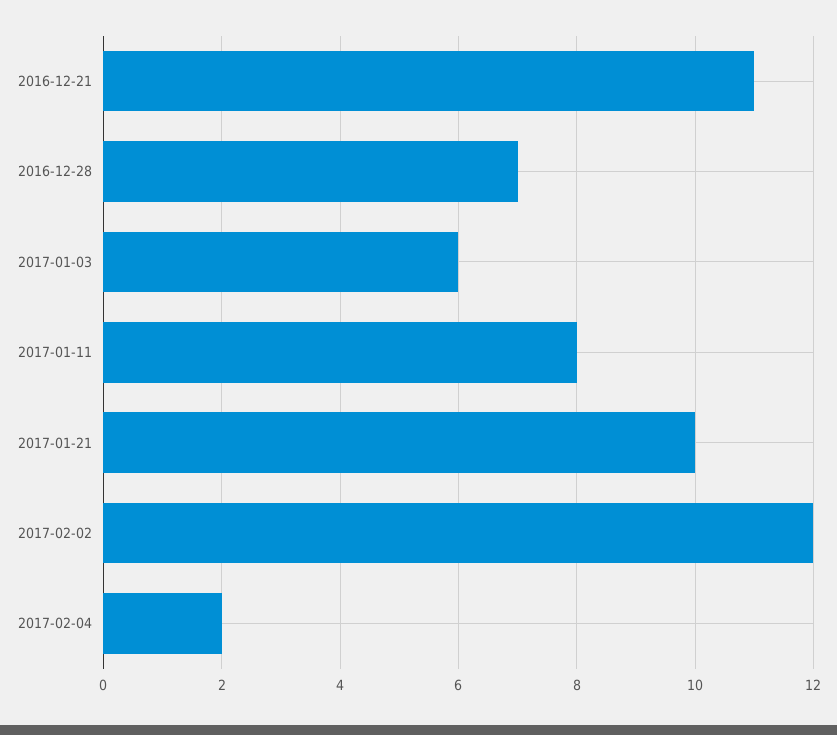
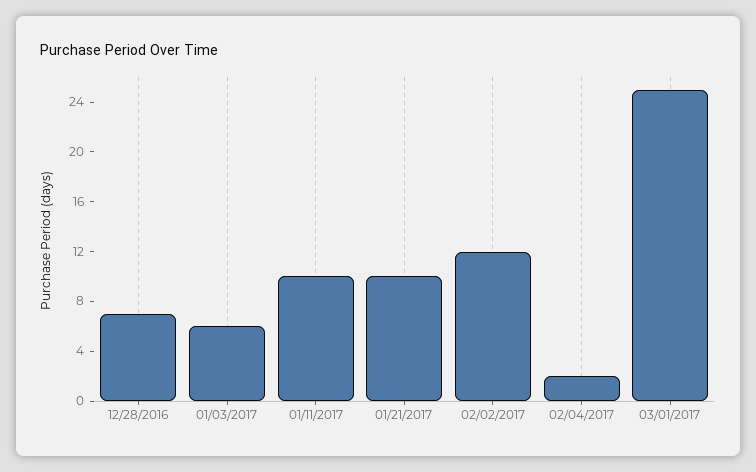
2016-12-21: 11 -> none
2017-01-11: 8 -> 10
03/01/2017: none -> 25

